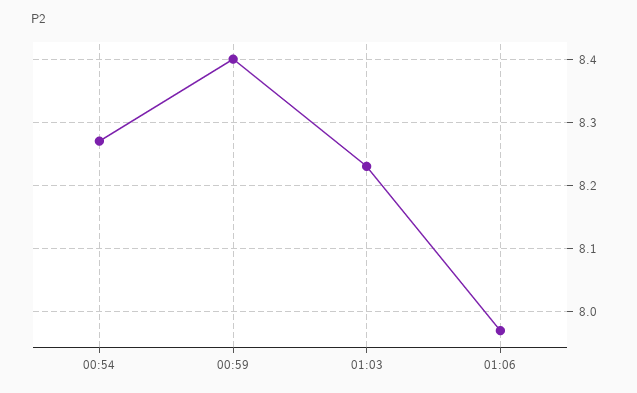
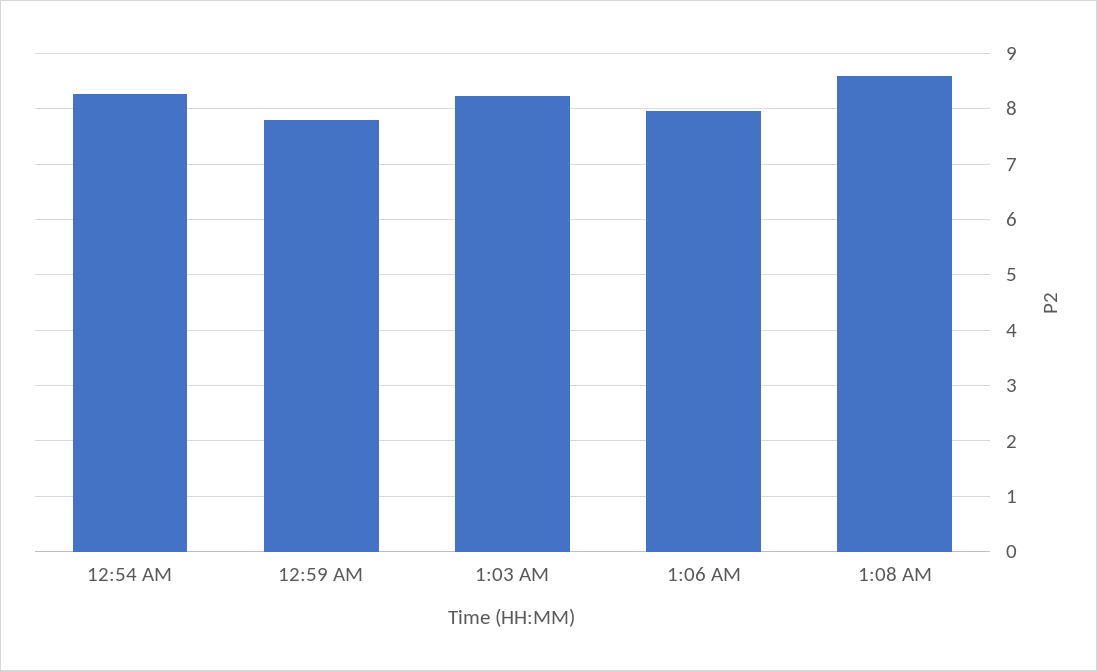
00:59: 8.4 -> 7.8
1:08 AM: none -> 8.6

